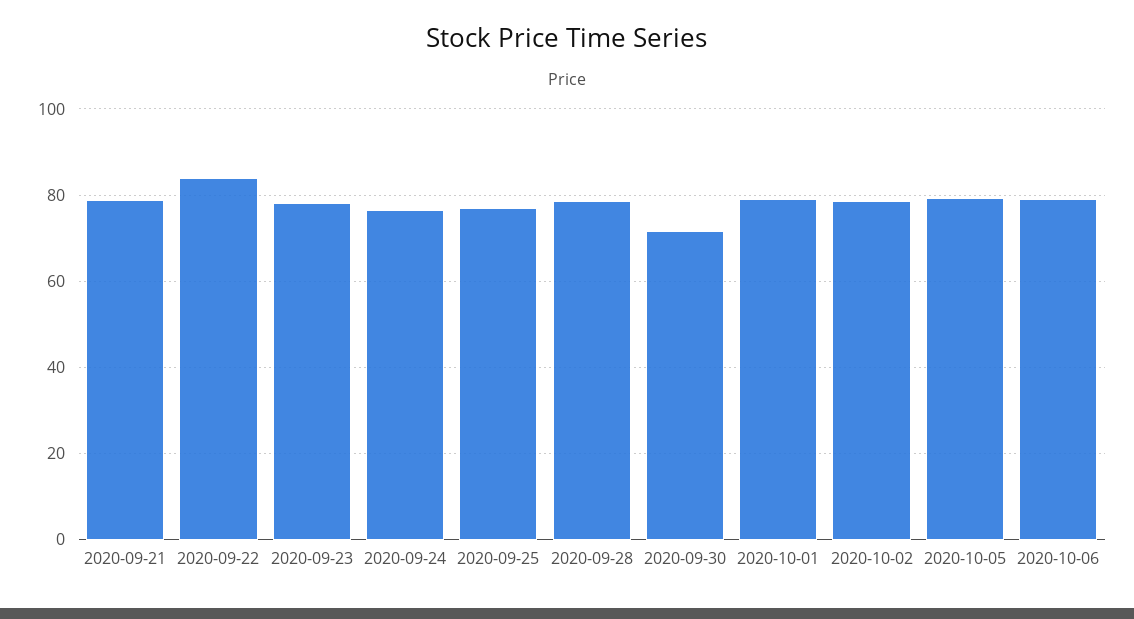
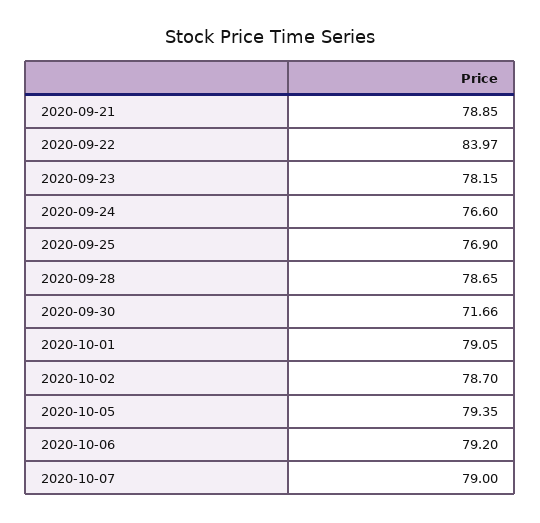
2020-10-07: none -> 79

